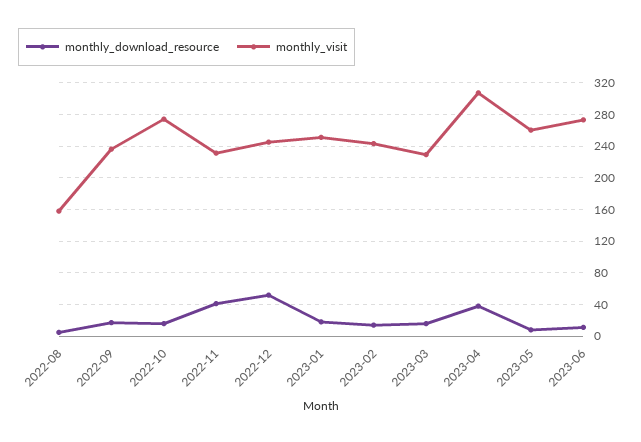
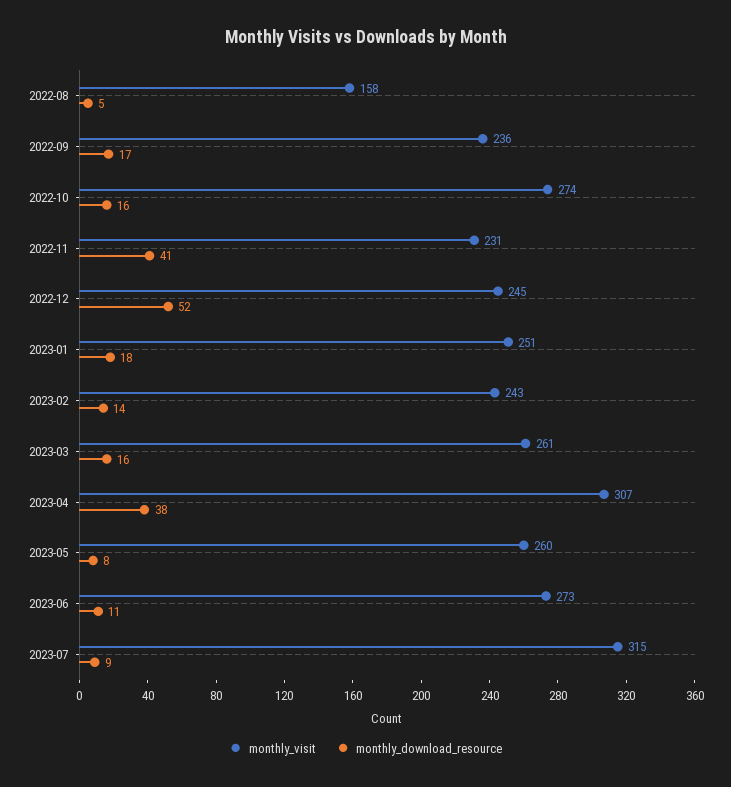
monthly_visit, 2023-03: 230 -> 261
monthly_visit, 2023-07: none -> 315
monthly_download_resource, 2023-07: none -> 9

